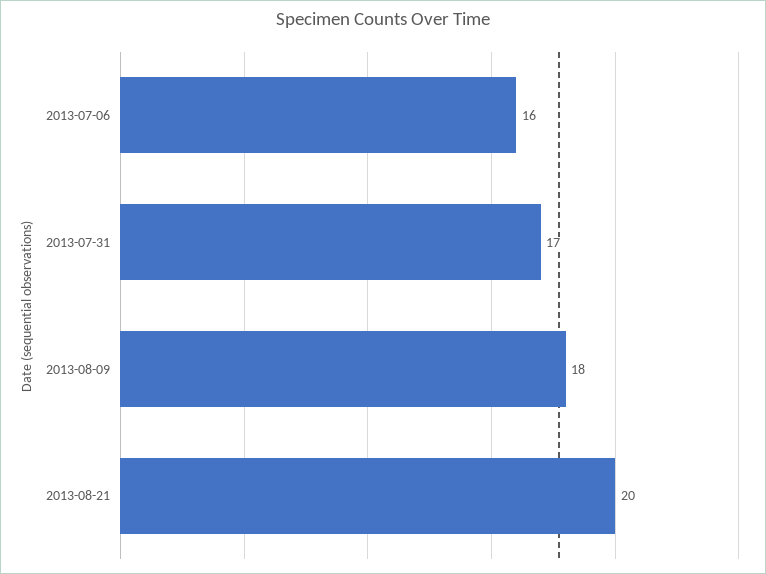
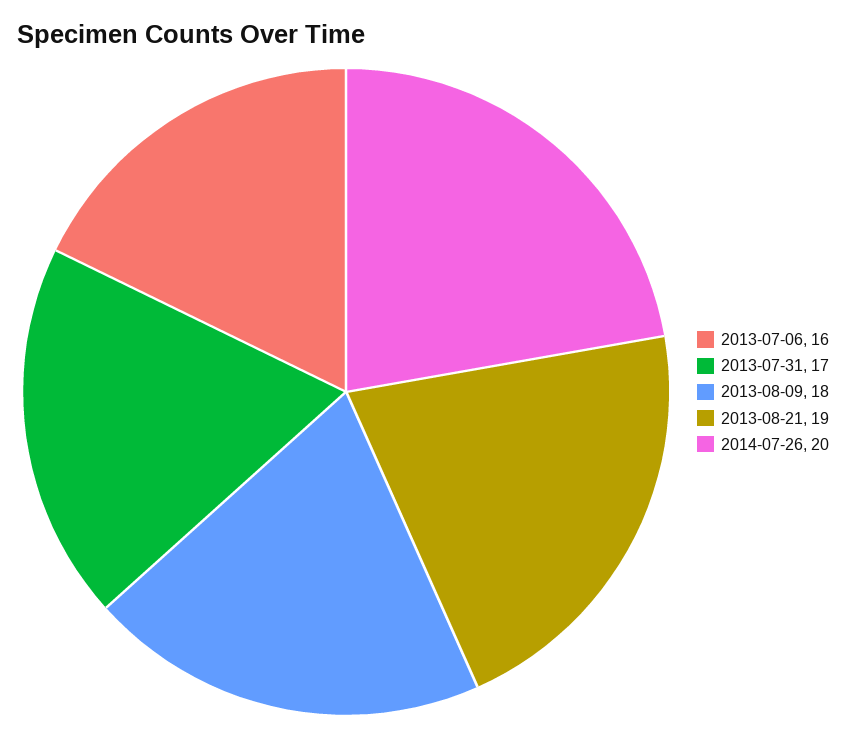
2013-08-21: 20 -> 19
2014-07-26: none -> 20

